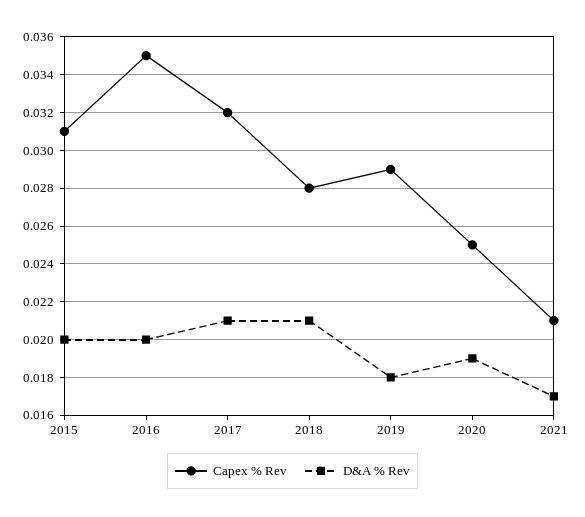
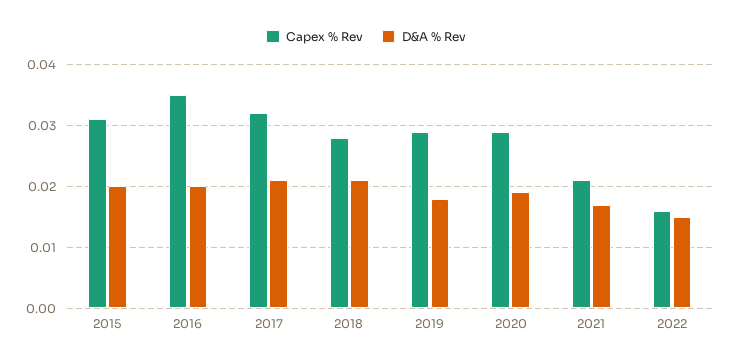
Capex % Rev, 2020: 0.025 -> 0.029
Capex % Rev, 2022: none -> 0.016
D&A % Rev, 2022: none -> 0.015

